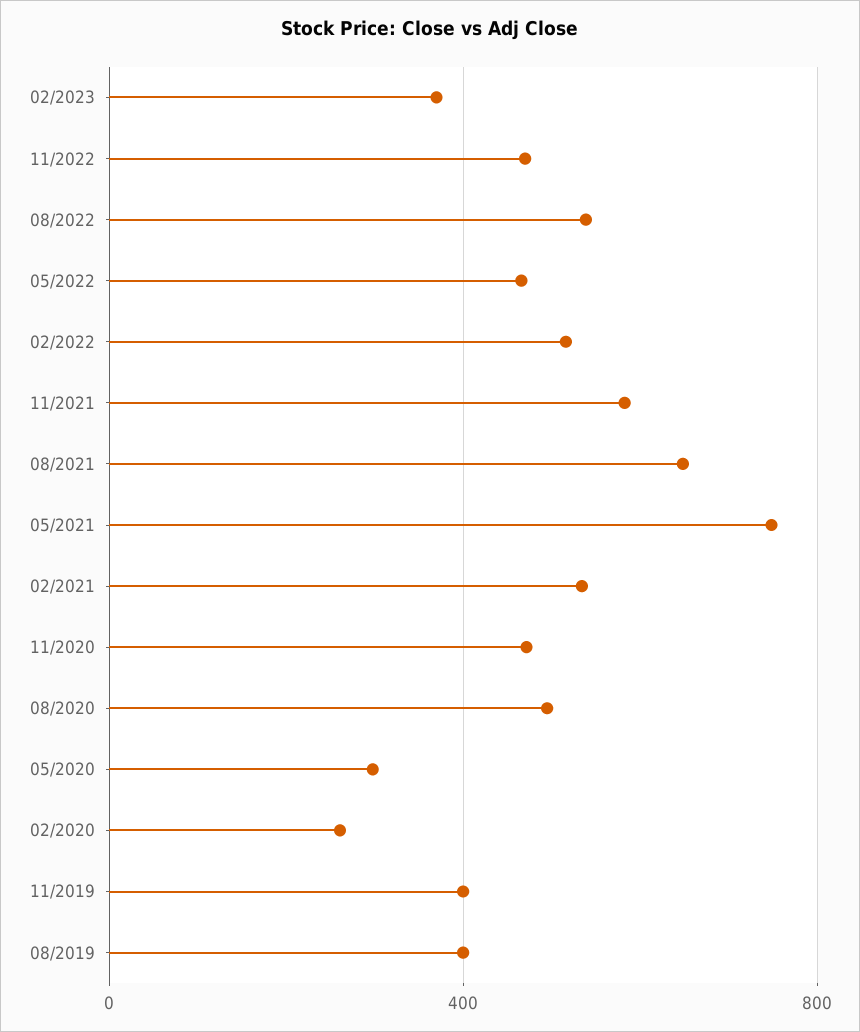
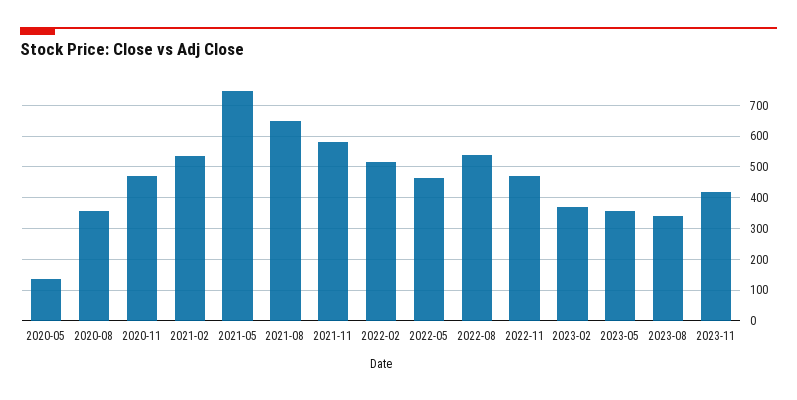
08/2020: 500 -> 360
05/2020: 300 -> 140
02/2020: 250 -> none
11/2019: 400 -> none
08/2019: 400 -> none
2023-05: none -> 360
2023-08: none -> 340
2023-11: none -> 420

